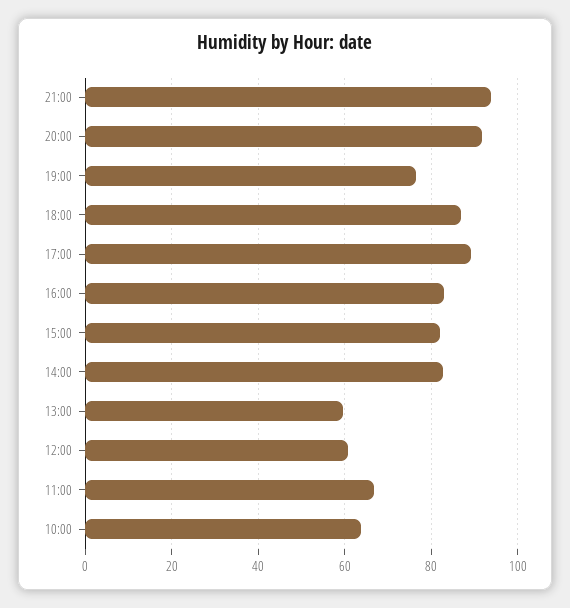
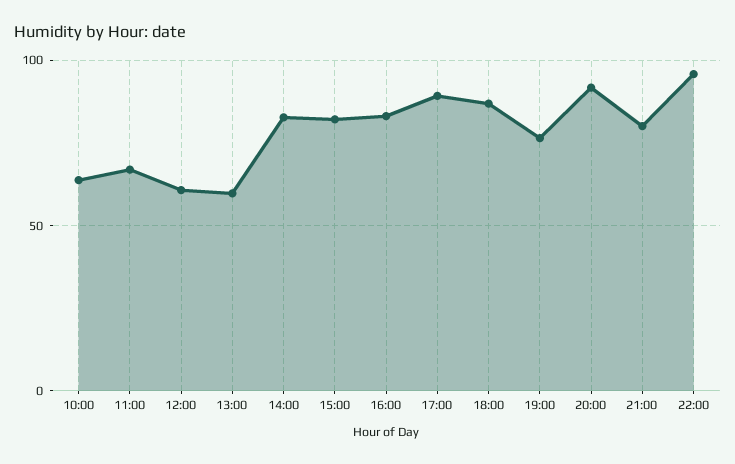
21:00: 94 -> 80
22:00: none -> 95

